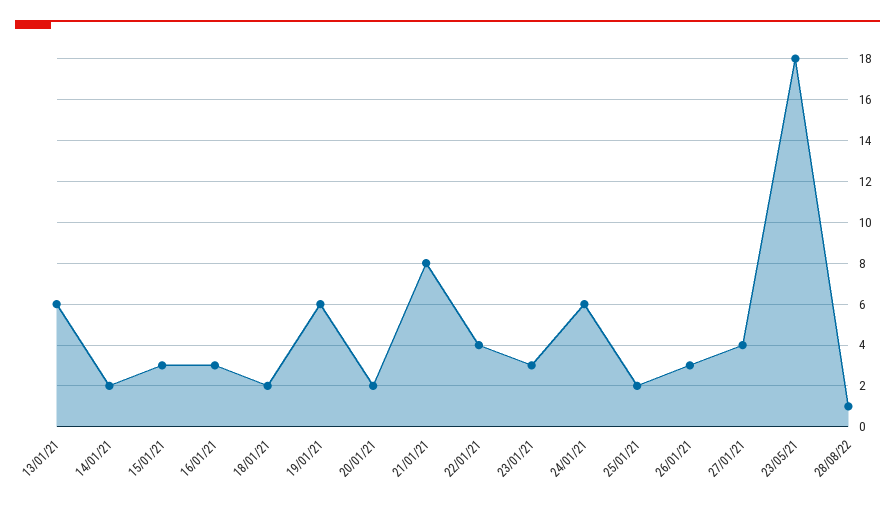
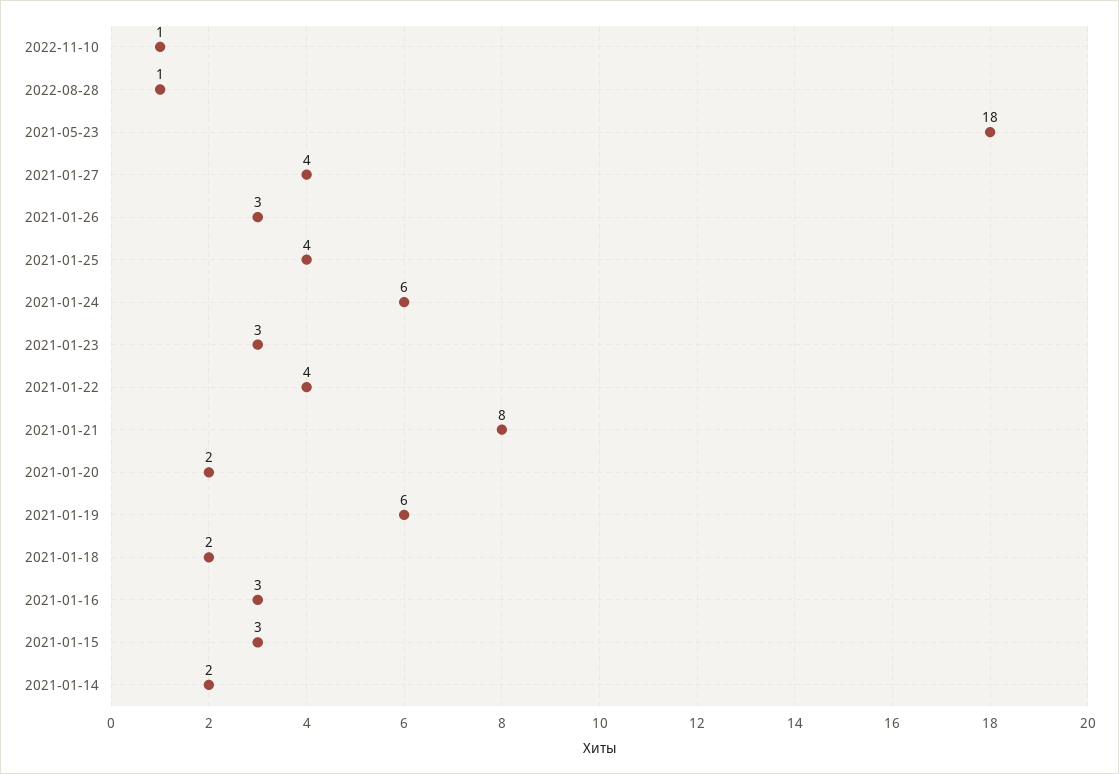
13/01/21: 6 -> none
25/01/21: 2 -> 4
2022-11-10: none -> 1

